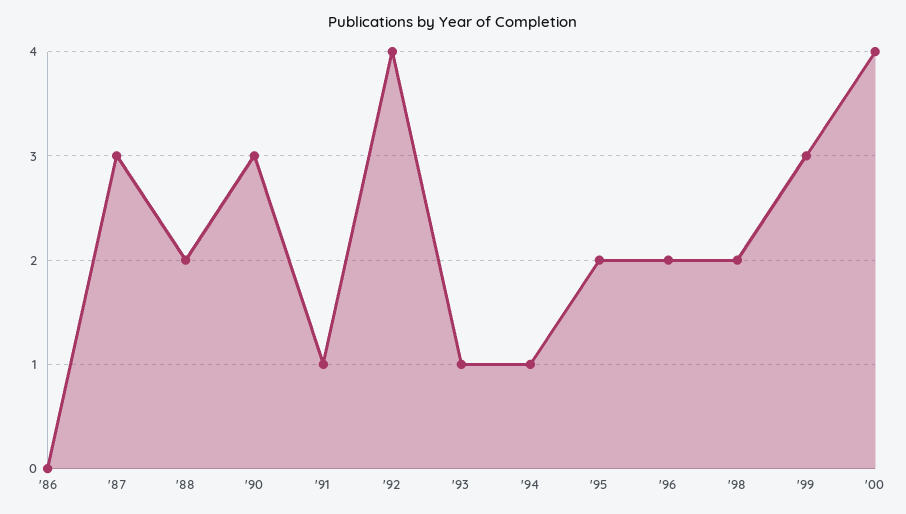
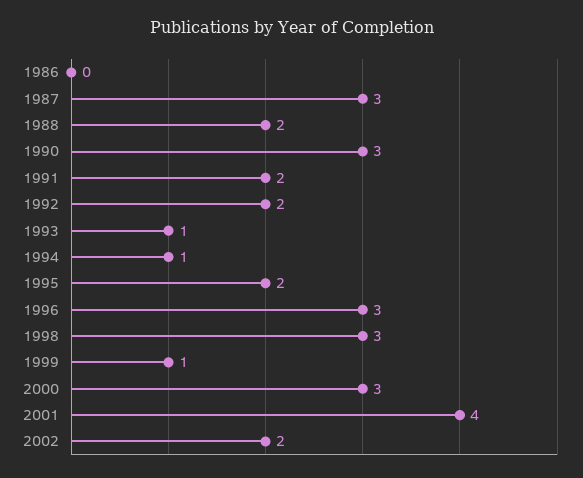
'91: 1 -> 2
'92: 4 -> 2
'96: 2 -> 3
'98: 2 -> 3
'99: 3 -> 1
'00: 4 -> 3
2001: none -> 4
2002: none -> 2

